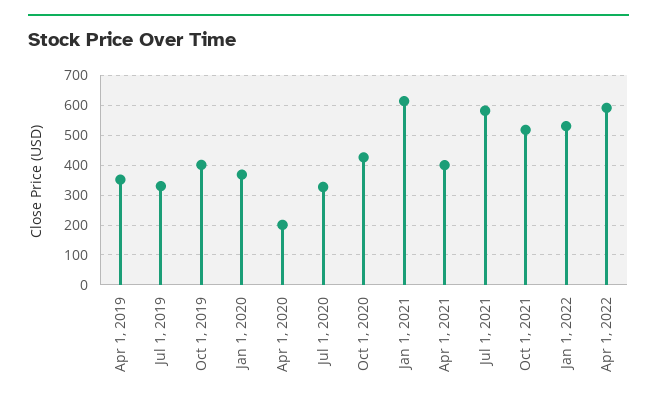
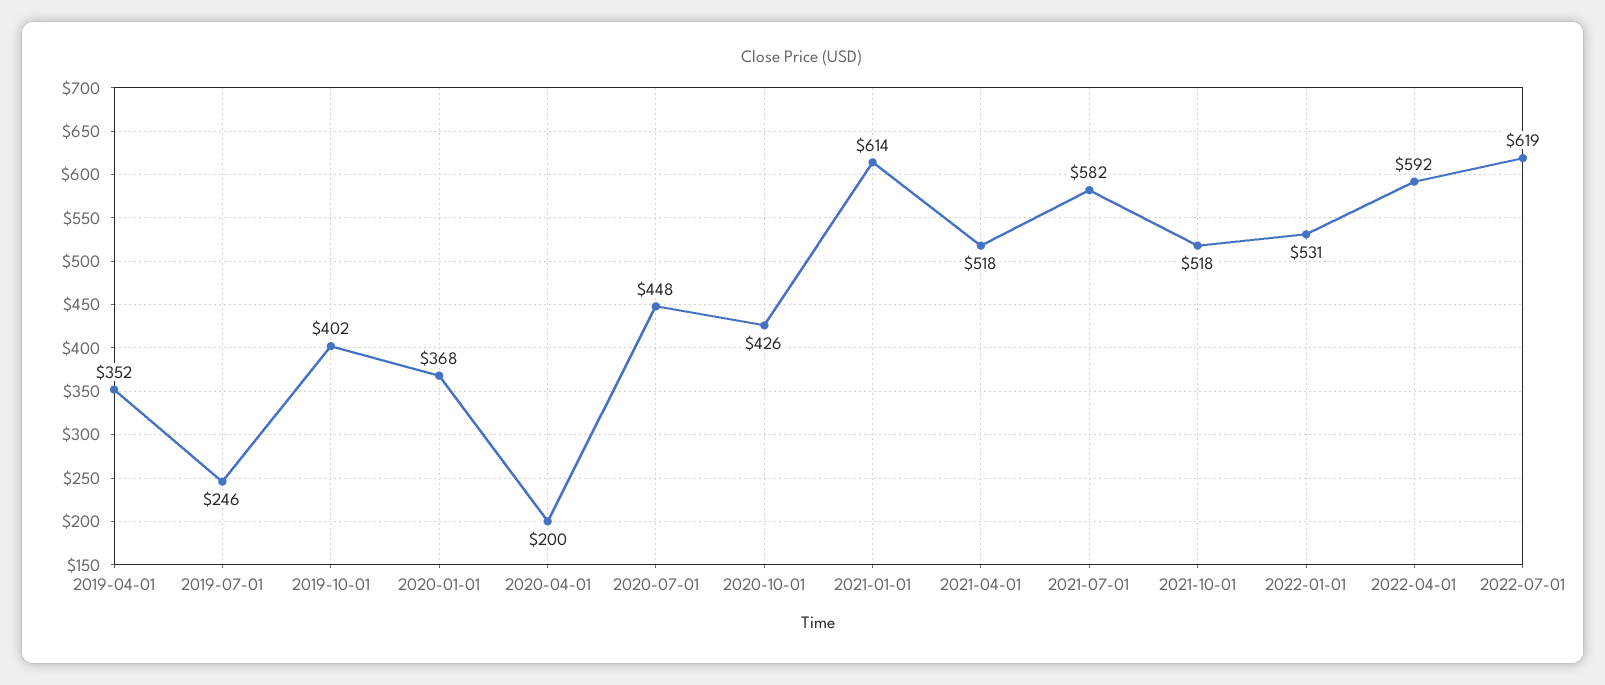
Jul 1, 2019: 325 -> 246
Jul 1, 2020: 325 -> 448
Apr 1, 2021: 400 -> 518
2022-07-01: none -> 619

